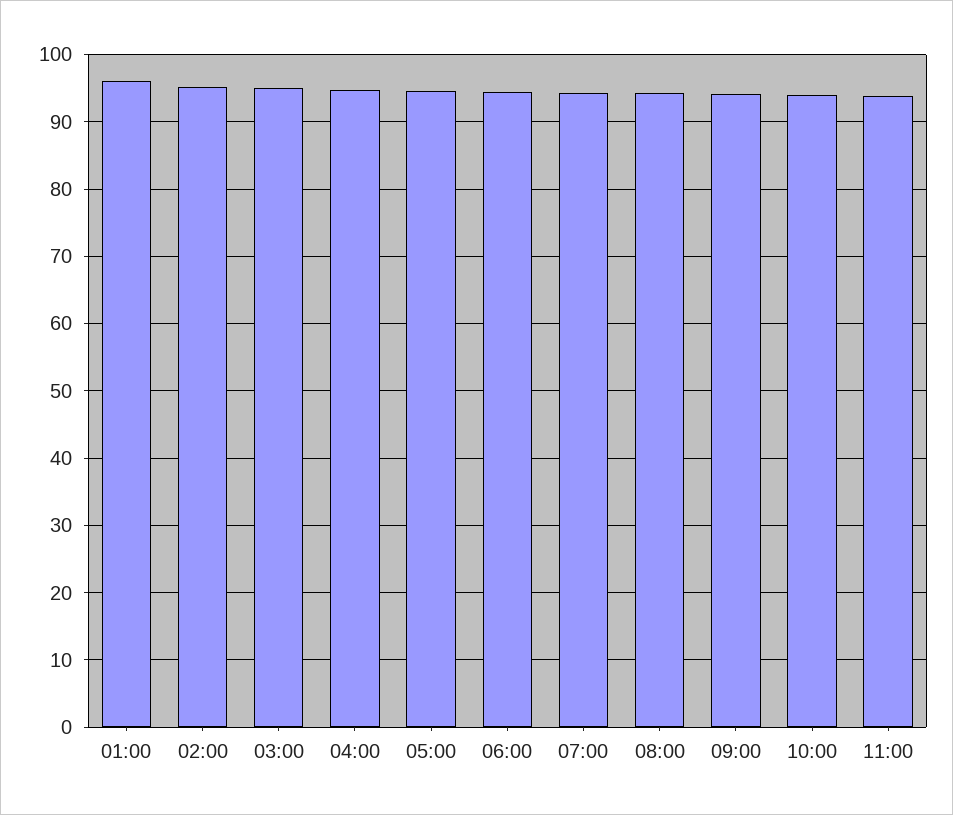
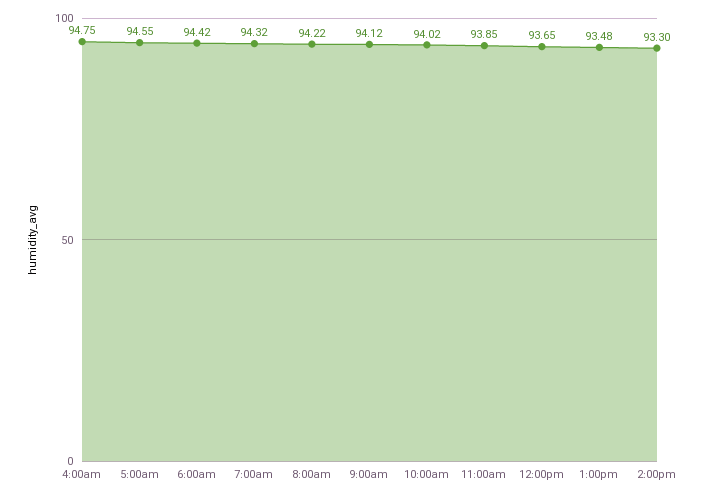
01:00: 96 -> none
02:00: 95 -> none
03:00: 95 -> none
12:00pm: none -> 93.65
1:00pm: none -> 93.48
2:00pm: none -> 93.3

